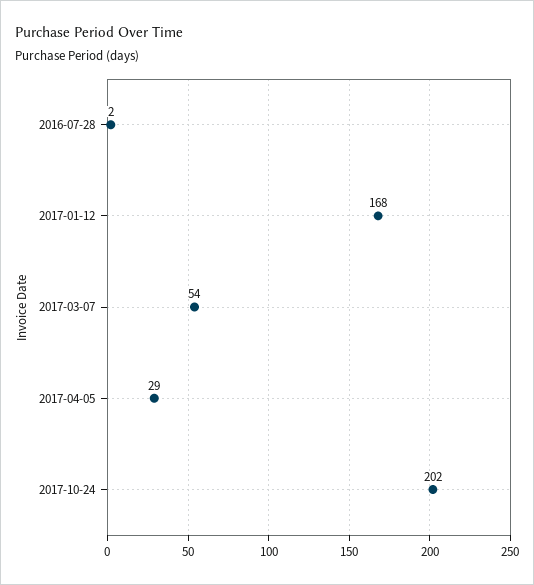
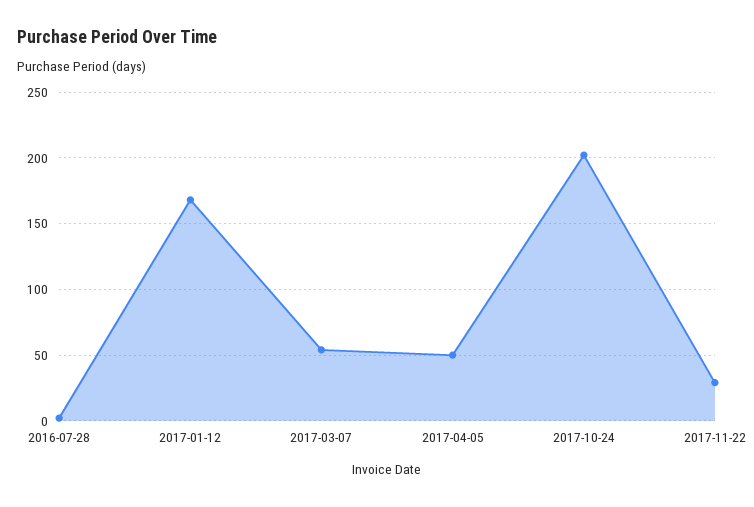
2017-04-05: 29 -> 50
2017-11-22: none -> 30

